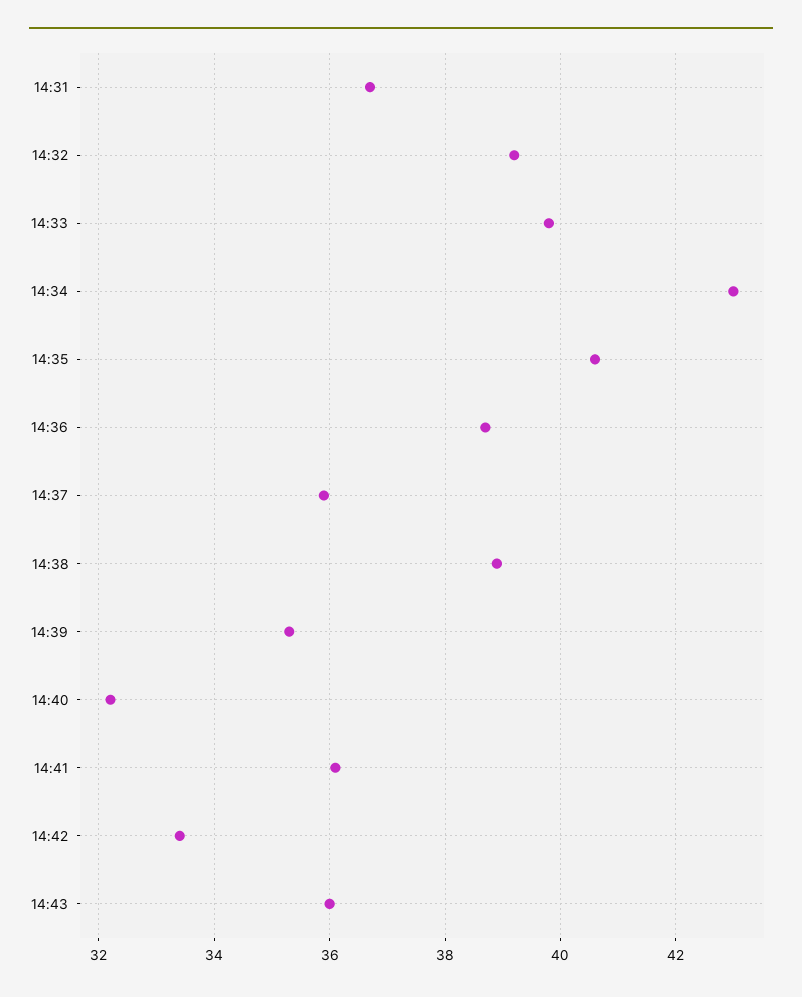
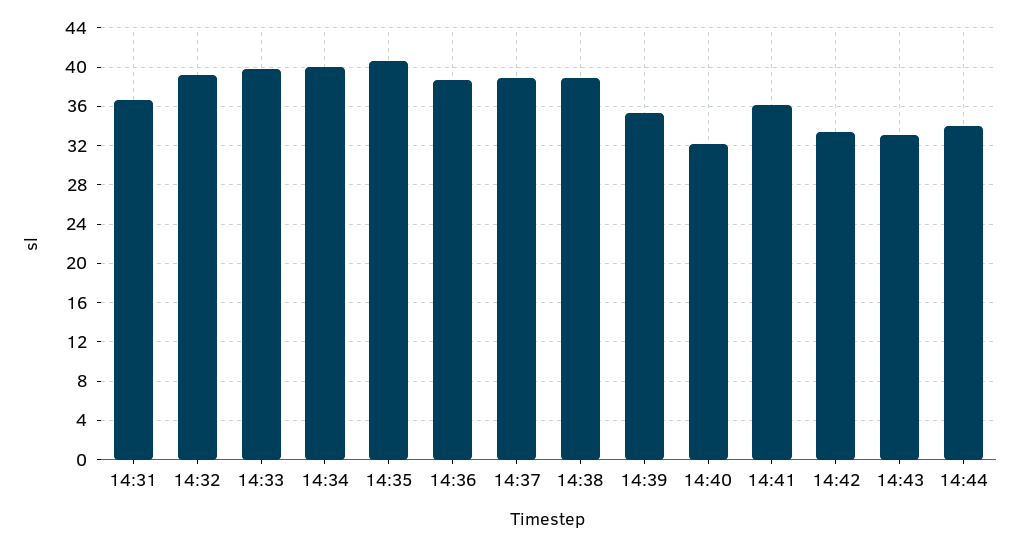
14:34: 43 -> 40
14:37: 36 -> 39
14:43: 36 -> 33
14:44: none -> 34

